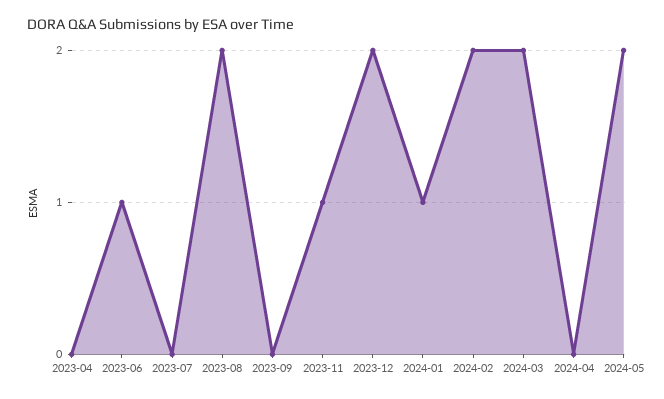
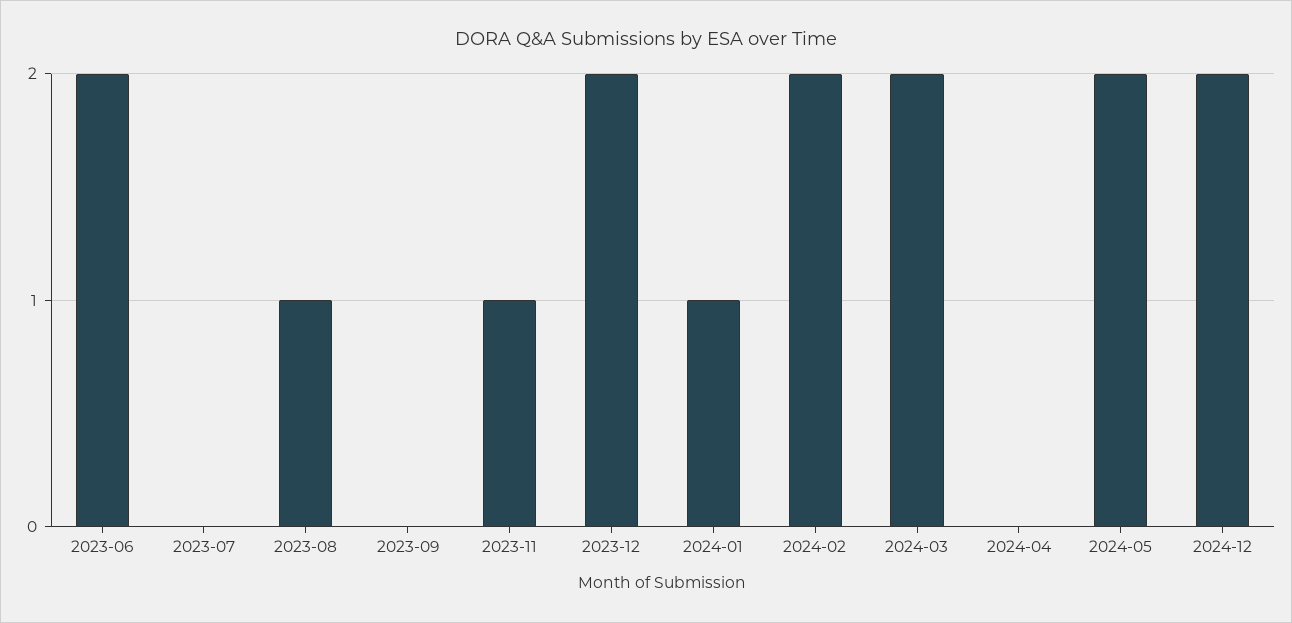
2023-04: 0 -> none
2023-06: 1 -> 2
2023-08: 2 -> 1
2024-12: none -> 2

